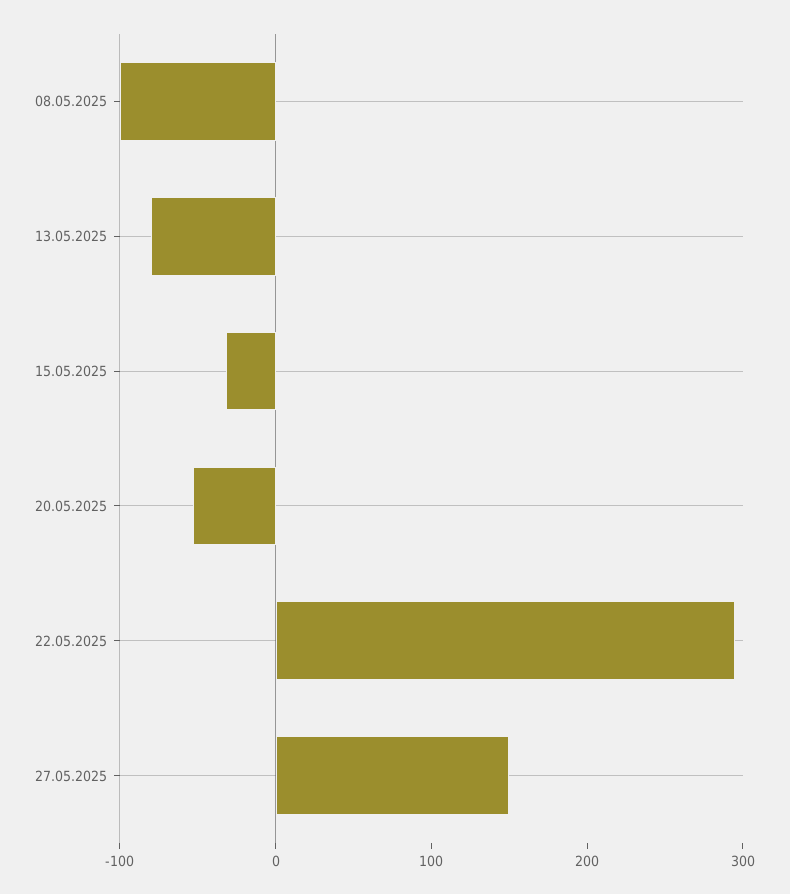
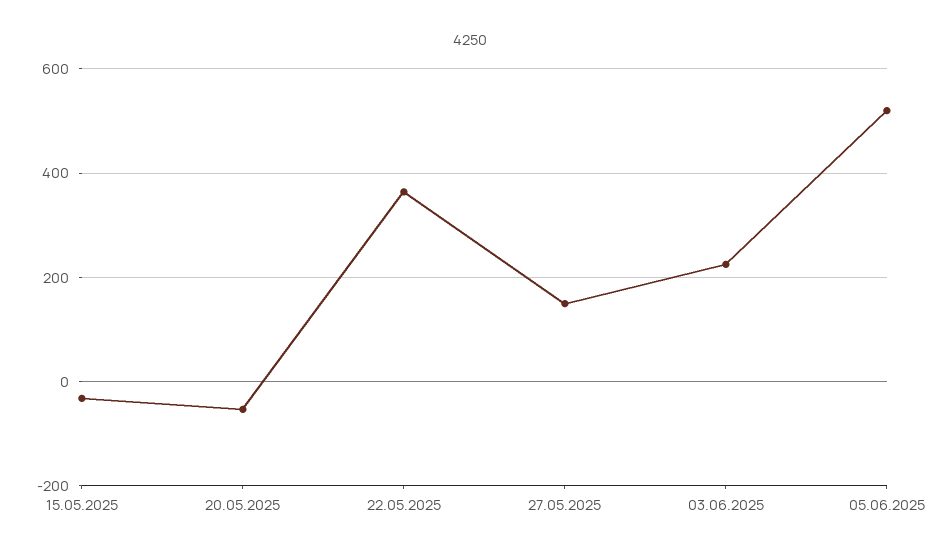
08.05.2025: -100 -> none
13.05.2025: -80 -> none
22.05.2025: 300 -> 360
03.06.2025: none -> 220
05.06.2025: none -> 520

